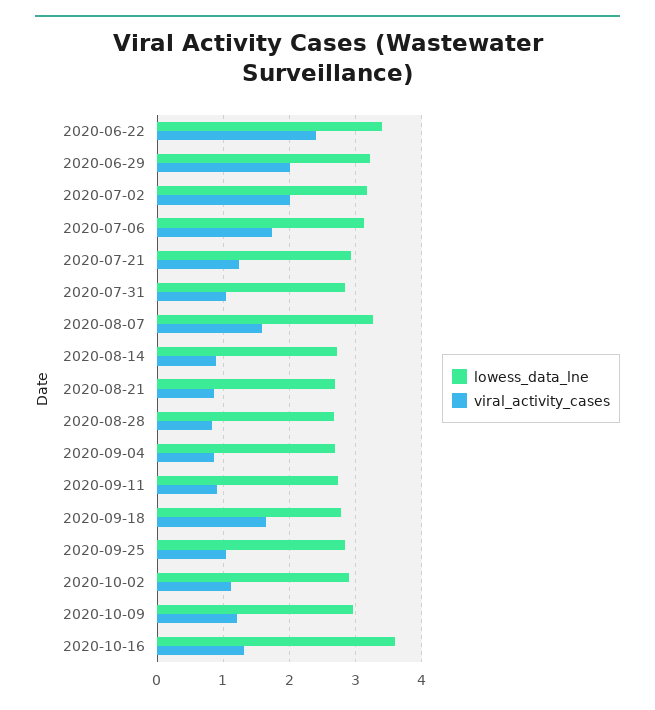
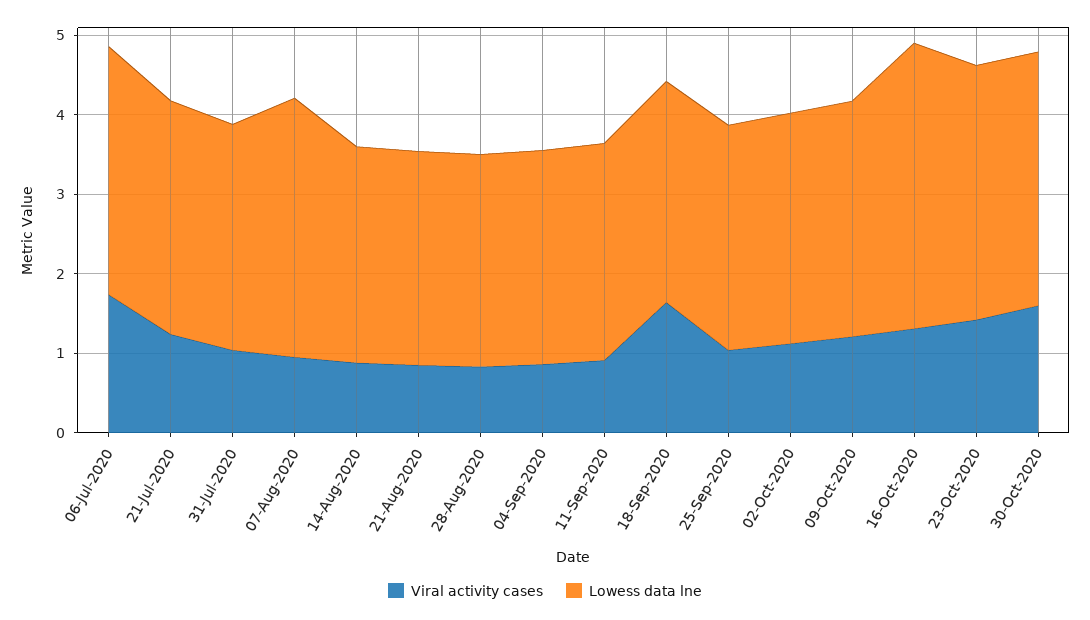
lowess_data_lne, 2020-06-22: 3.4 -> none
viral_activity_cases, 2020-06-22: 2.4 -> none
lowess_data_lne, 2020-06-29: 3.2 -> none
viral_activity_cases, 2020-06-29: 2 -> none
lowess_data_lne, 2020-07-02: 3.2 -> none
viral_activity_cases, 2020-07-02: 2 -> none
viral_activity_cases, 2020-08-07: 1.6 -> 1
viral_activity_cases, 23-Oct-2020: none -> 1.4
lowess_data_lne, 23-Oct-2020: none -> 3.2
viral_activity_cases, 30-Oct-2020: none -> 1.6
lowess_data_lne, 30-Oct-2020: none -> 3.2

